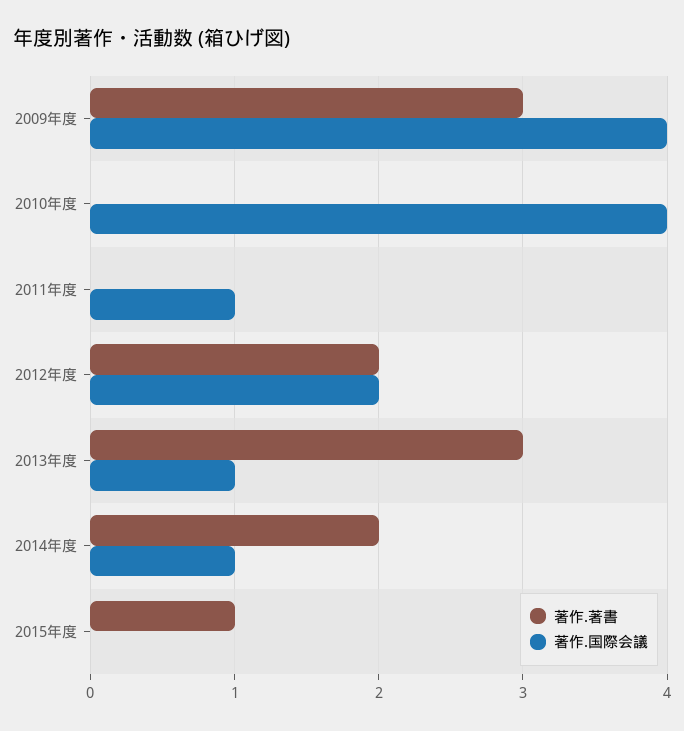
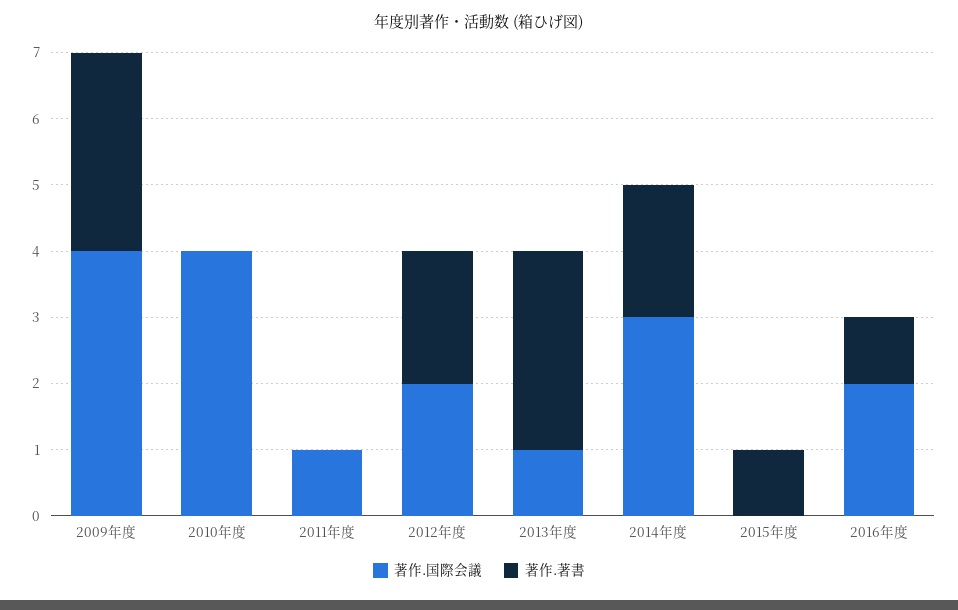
著作.国際会議, 2014年度: 1 -> 3
著作.国際会議, 2016年度: none -> 2
著作.著書, 2016年度: none -> 1

